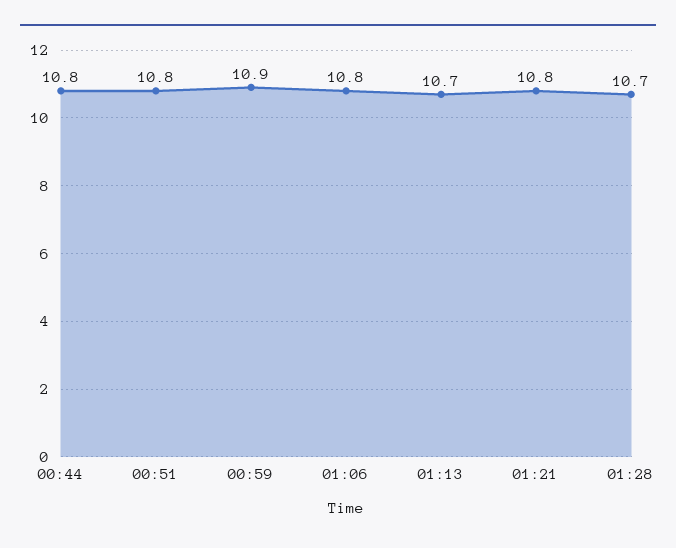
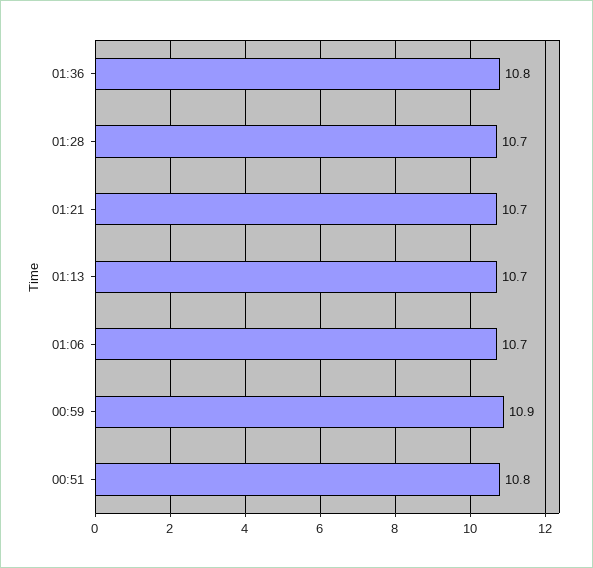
00:44: 10.8 -> none
01:06: 10.8 -> 10.7
01:21: 10.8 -> 10.7
01:36: none -> 10.8

